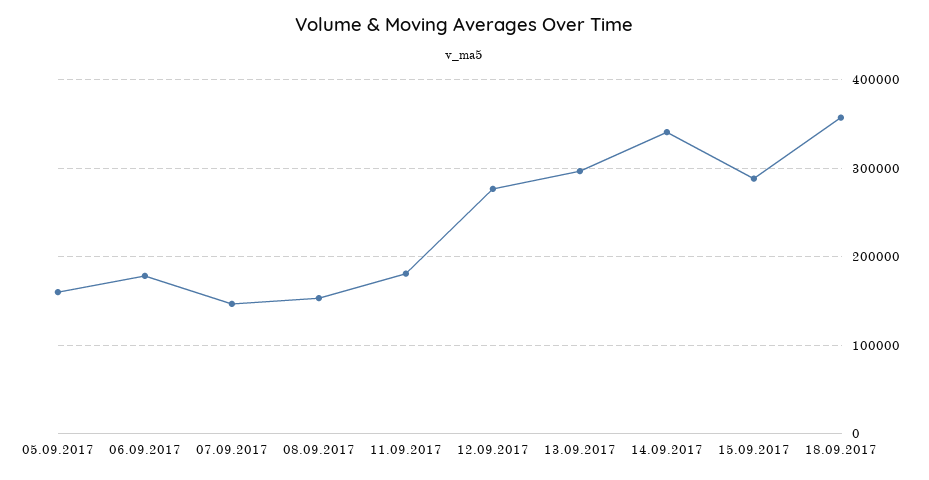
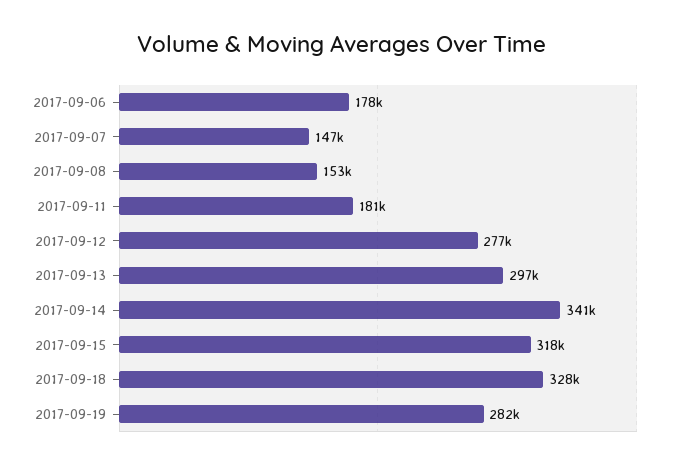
05.09.2017: 160000 -> none
15.09.2017: 290000 -> 318000
18.09.2017: 360000 -> 328000
2017-09-19: none -> 282000

